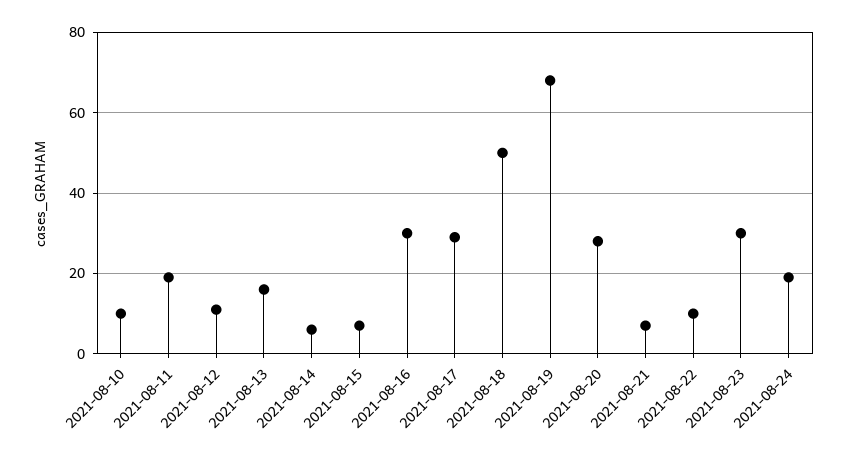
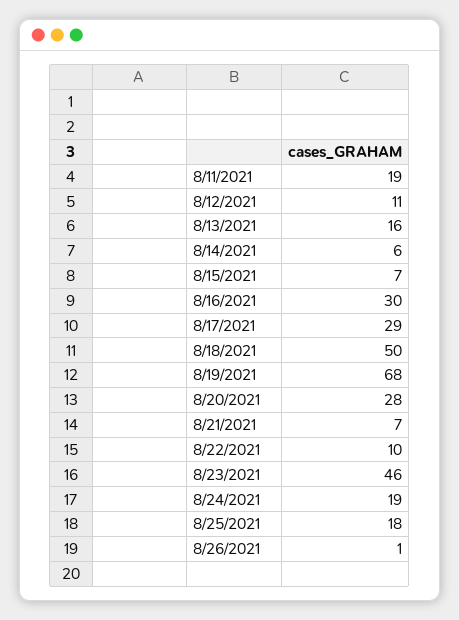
2021-08-10: 10 -> none
2021-08-23: 30 -> 46
8/25/2021: none -> 18
8/26/2021: none -> 1

